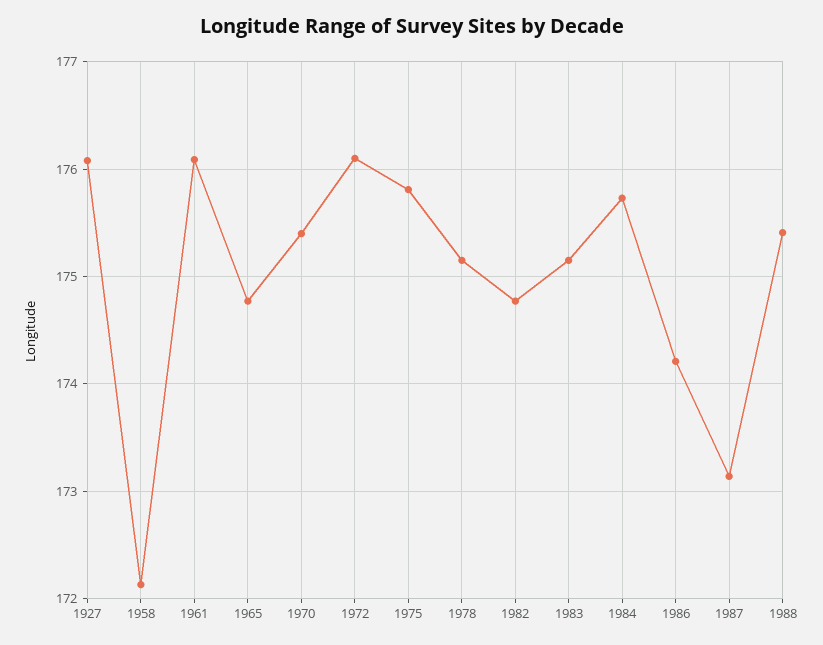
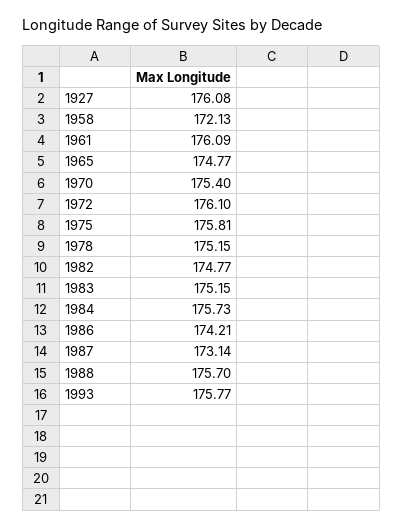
1988: 175.4 -> 175.7
1993: none -> 175.77

